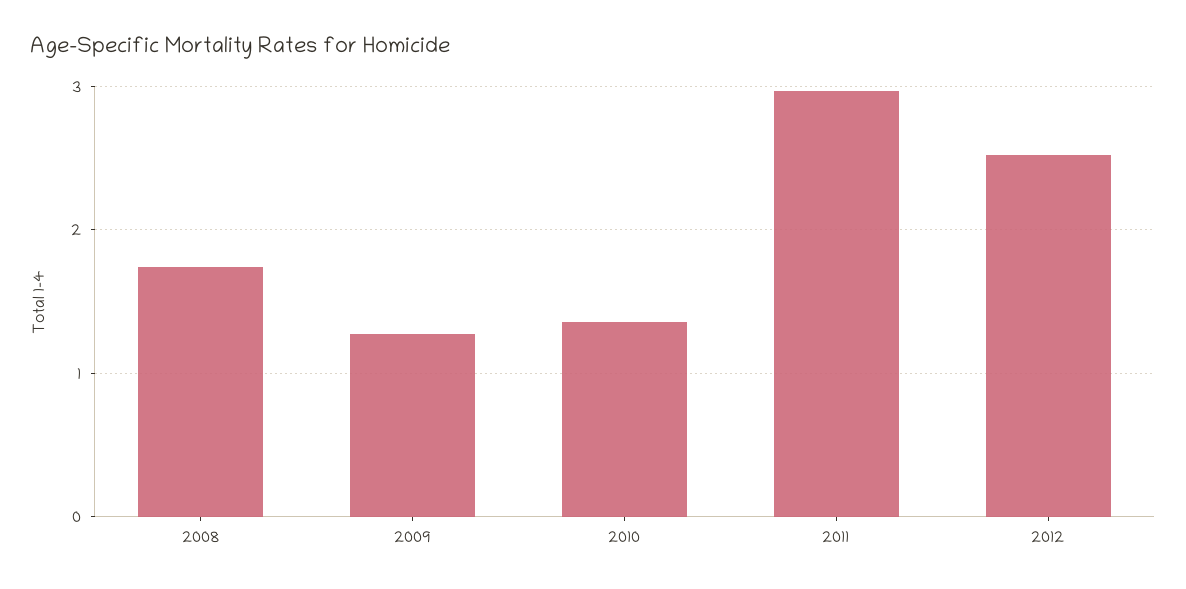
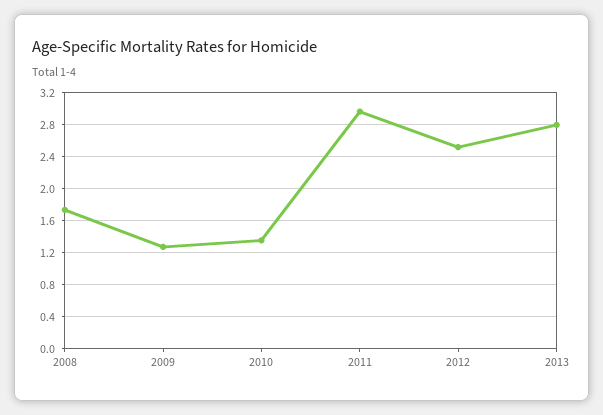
2013: none -> 2.8

